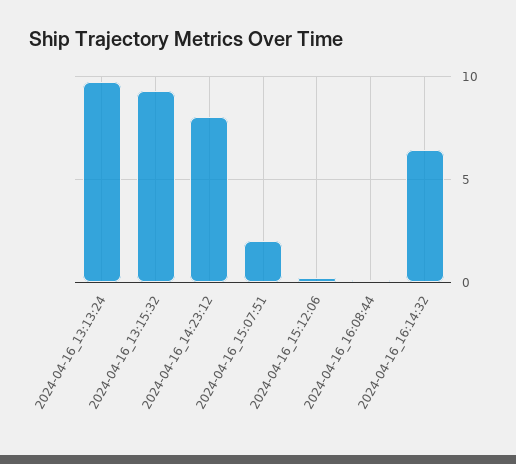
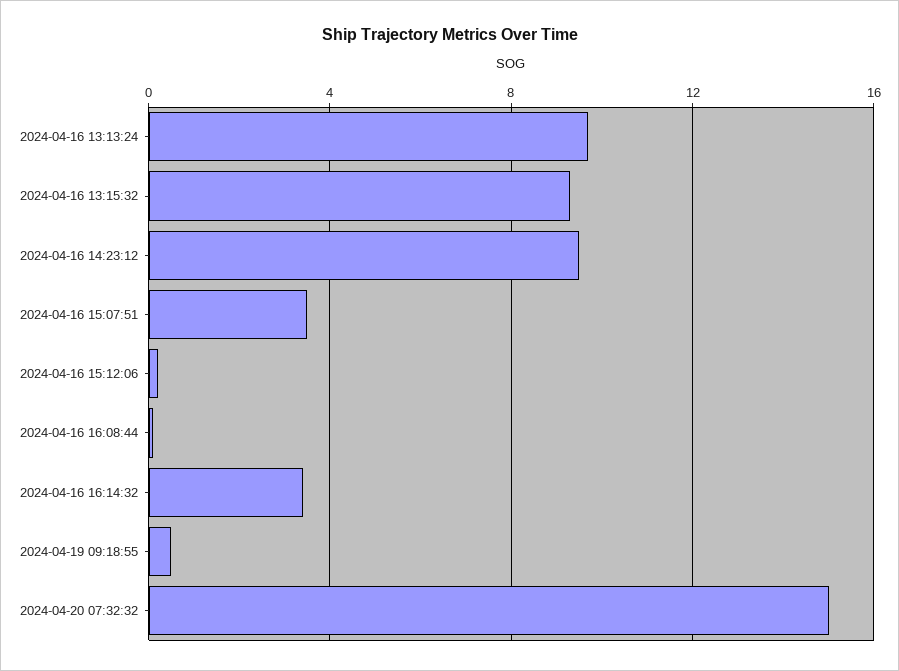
2024-04-16_14:23:12: 8 -> 9.5
2024-04-16_15:07:51: 2 -> 3.5
2024-04-16_16:14:32: 6.5 -> 3.5
2024-04-19 09:18:55: none -> 0.5
2024-04-20 07:32:32: none -> 15

